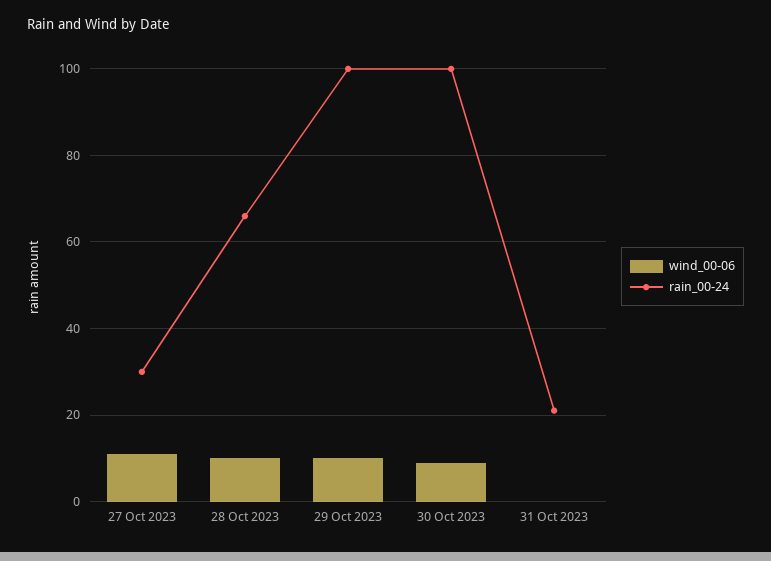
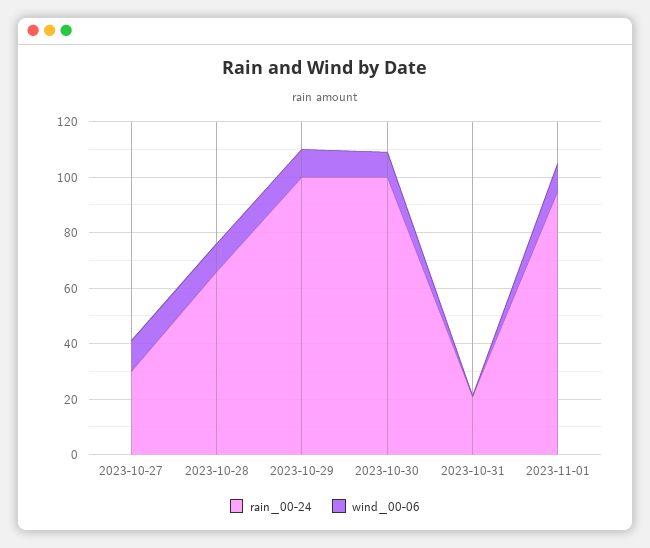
rain_00-24, 2023-11-01: none -> 95
wind_00-06, 2023-11-01: none -> 10

